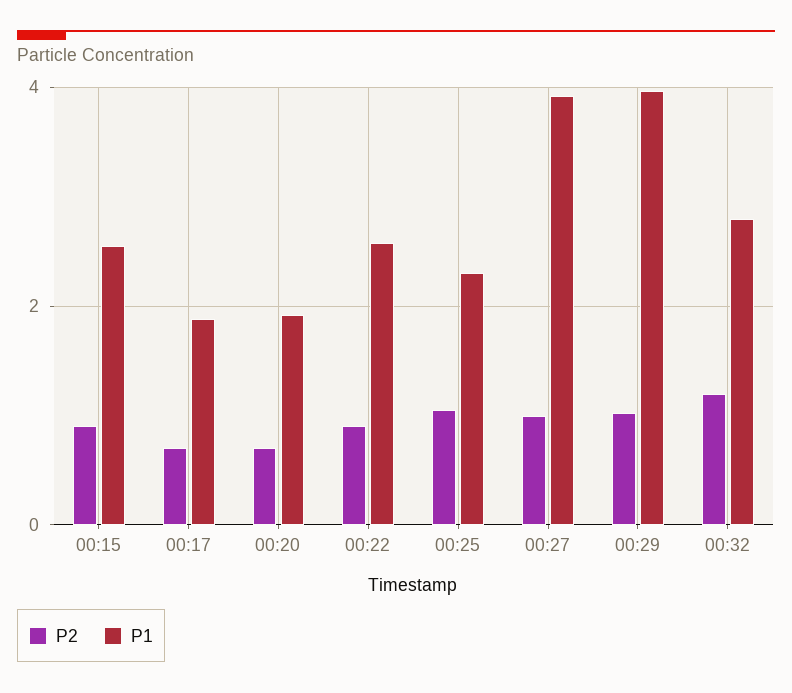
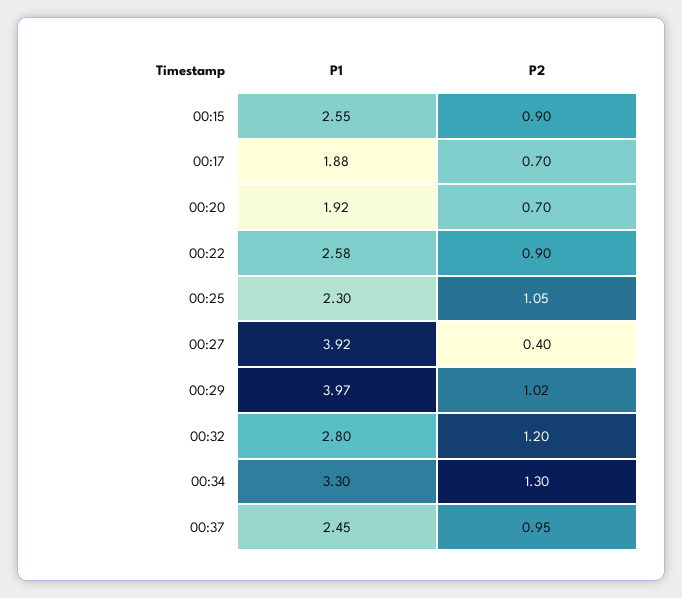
P2, 00:27: 1 -> 0.4
P1, 00:34: none -> 3.3
P2, 00:34: none -> 1.3
P1, 00:37: none -> 2.45
P2, 00:37: none -> 0.95

